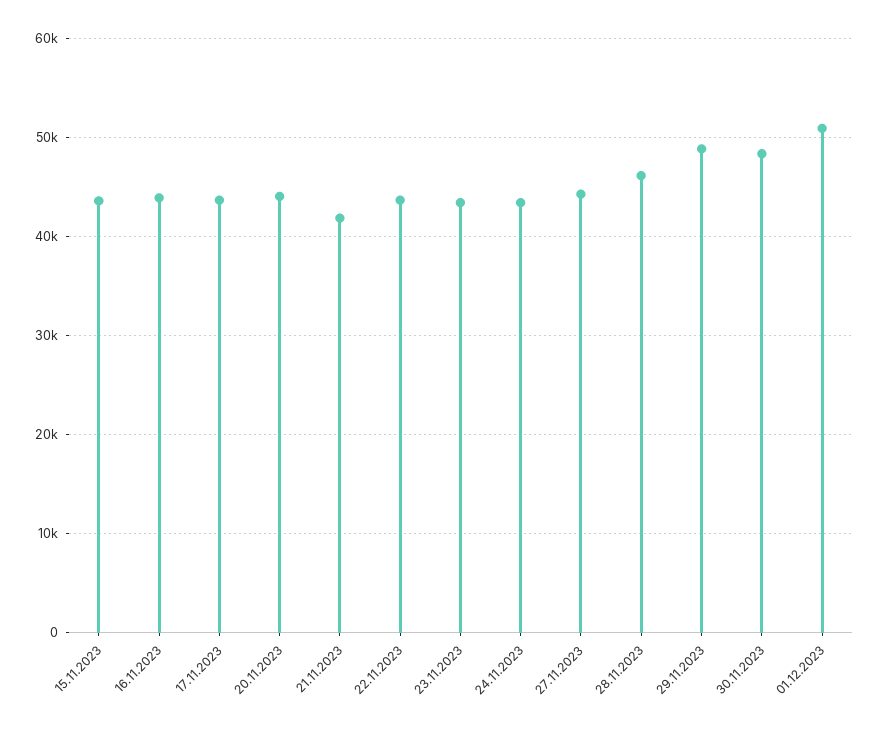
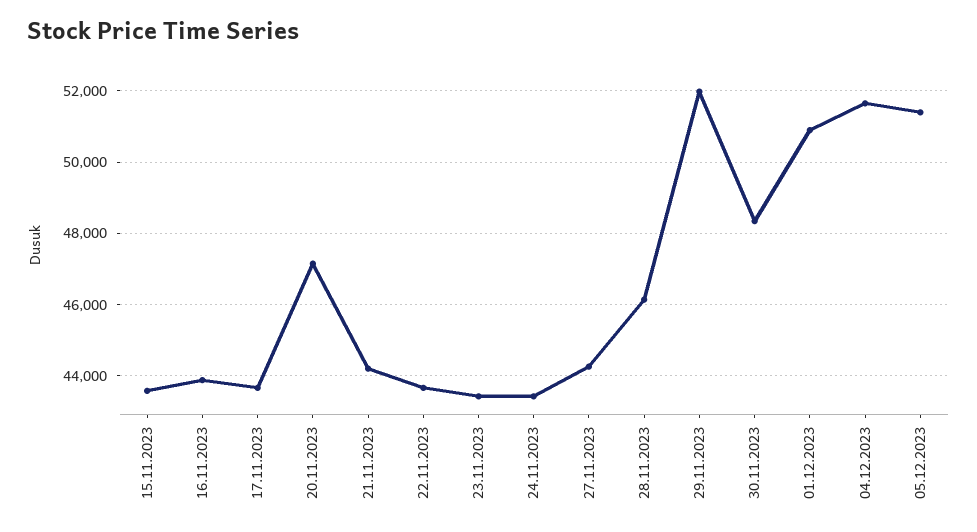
20.11.2023: 44000 -> 47200
21.11.2023: 42000 -> 44200
29.11.2023: 49000 -> 52000
04.12.2023: none -> 51600
05.12.2023: none -> 51400

